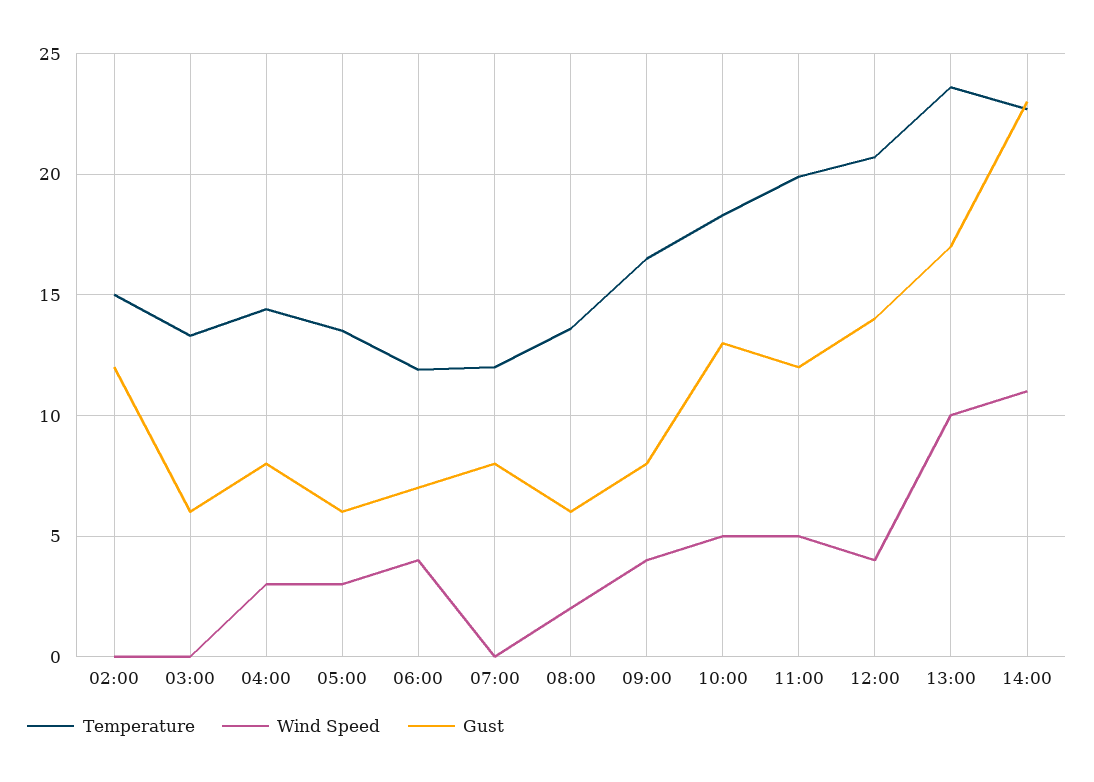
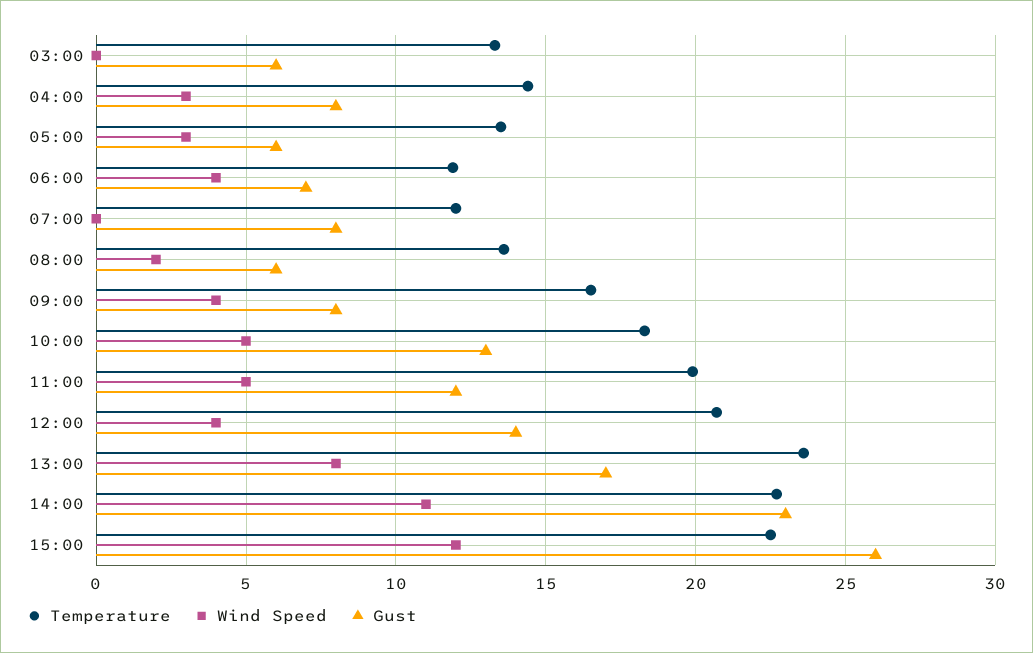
Temperature, 02:00: 15 -> none
Wind Speed, 02:00: 0 -> none
Gust, 02:00: 12 -> none
Wind Speed, 13:00: 10 -> 8
Temperature, 15:00: none -> 22.5
Wind Speed, 15:00: none -> 12
Gust, 15:00: none -> 26

